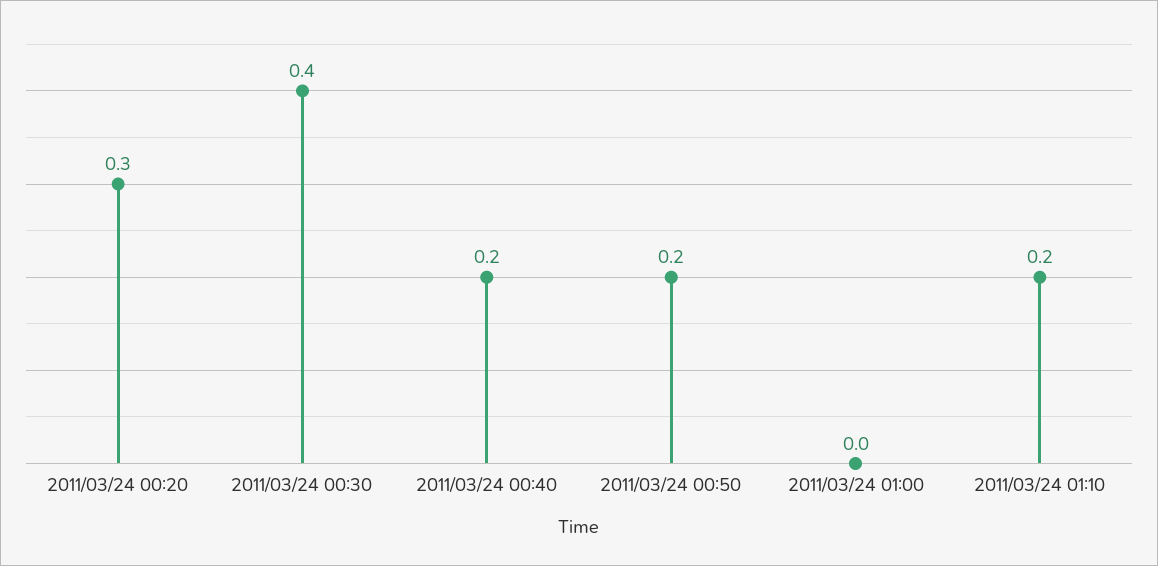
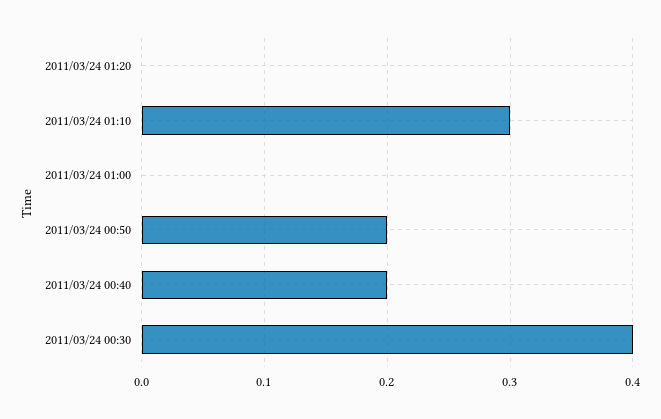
2011/03/24 00:20: 0.3 -> none
2011/03/24 01:10: 0.2 -> 0.3
2011/03/24 01:20: none -> 0

